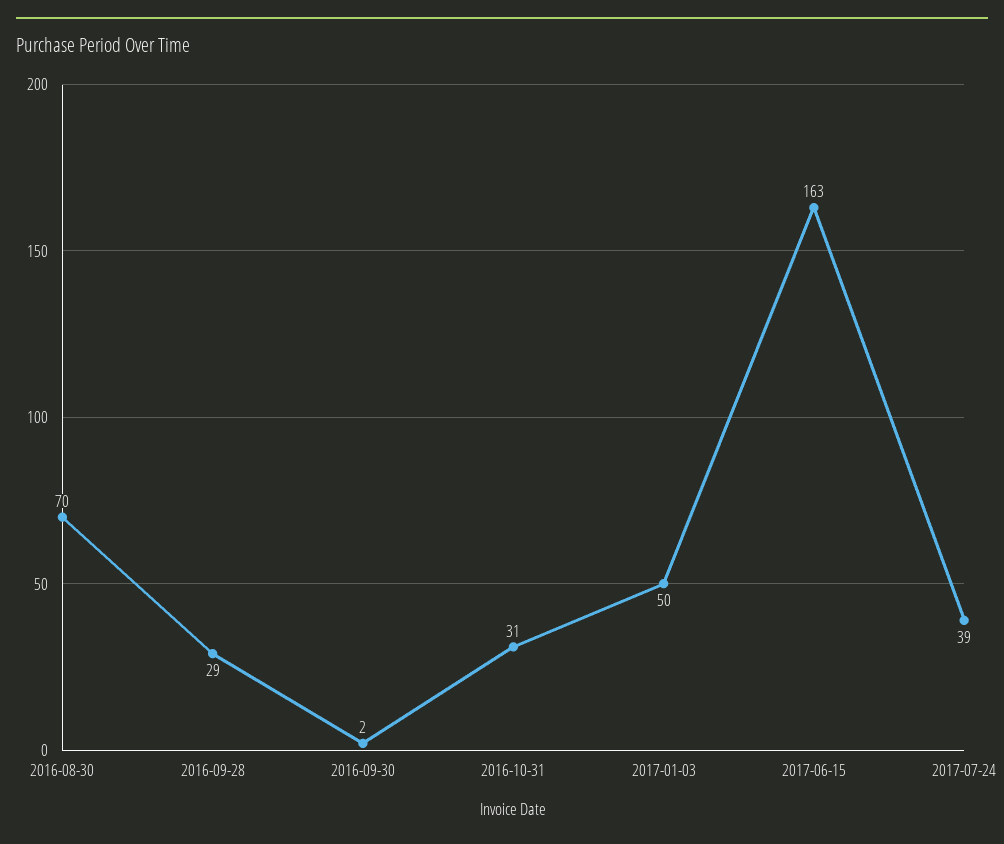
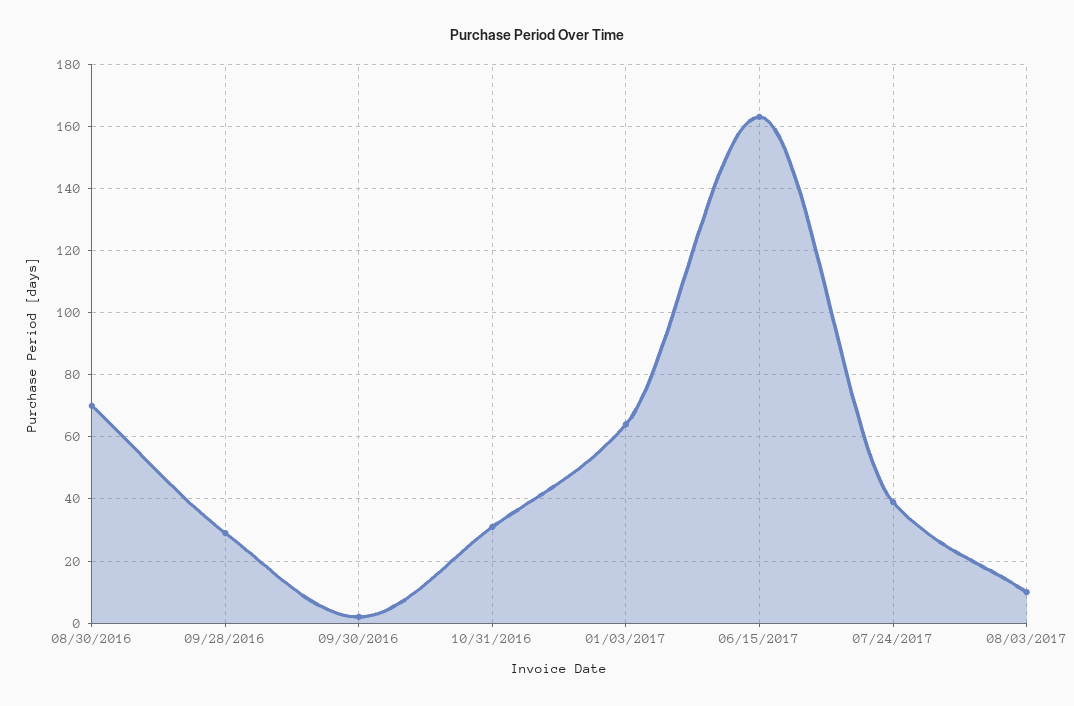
2017-01-03: 50 -> 65
08/03/2017: none -> 10

